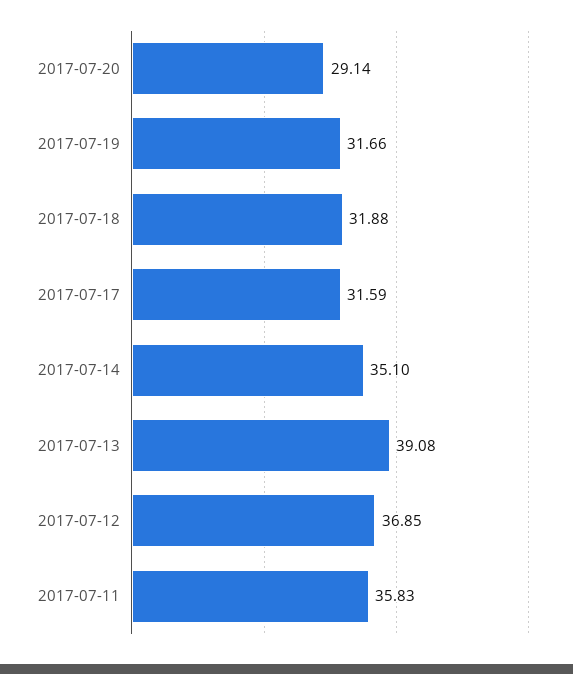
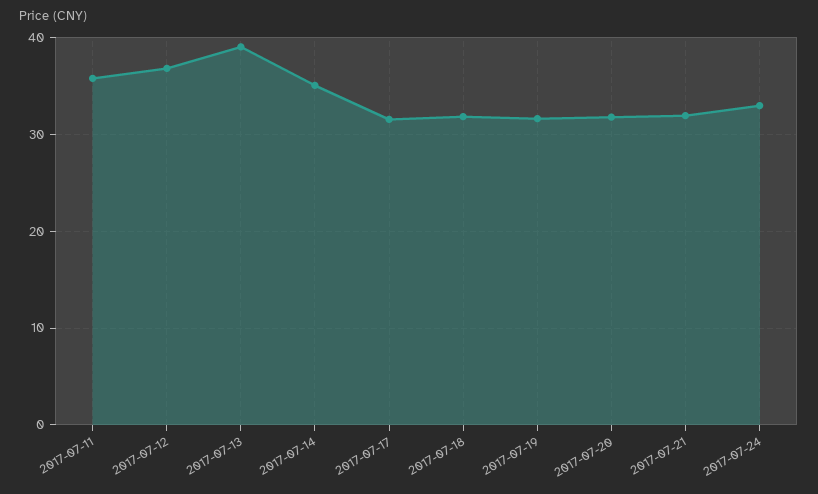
2017-07-20: 29.14 -> 32
2017-07-21: none -> 32
2017-07-24: none -> 33

